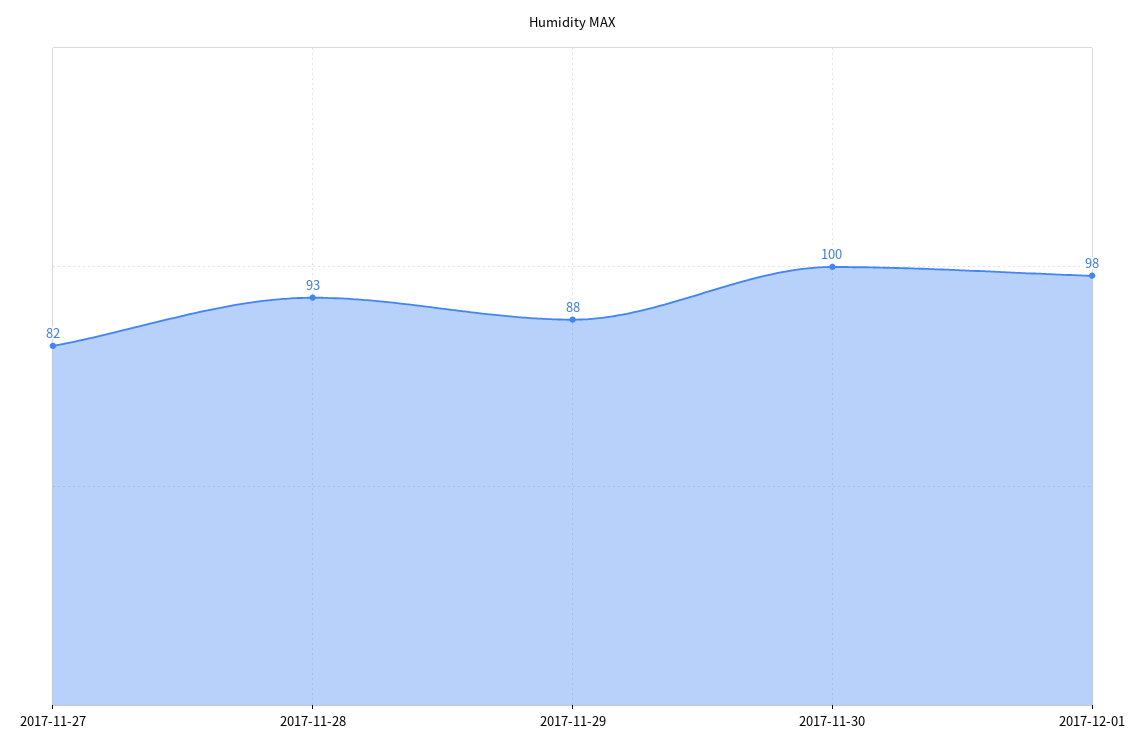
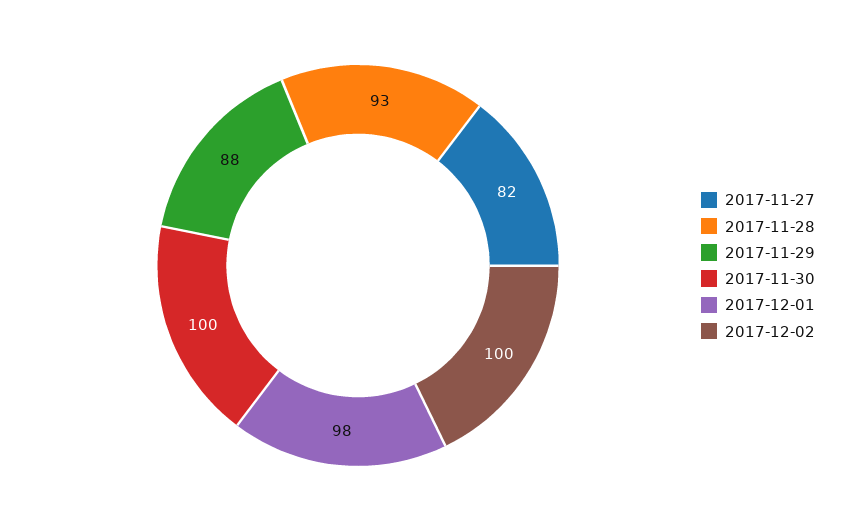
2017-12-02: none -> 100

